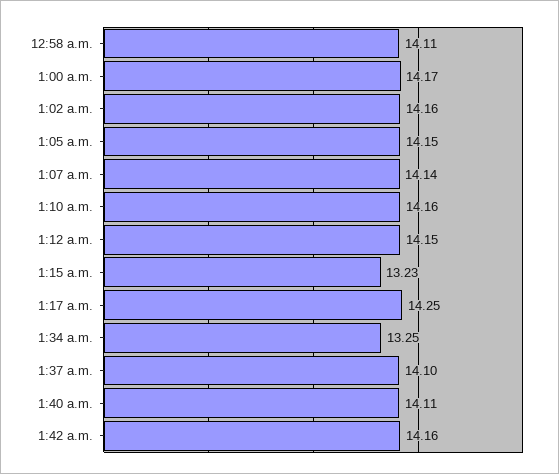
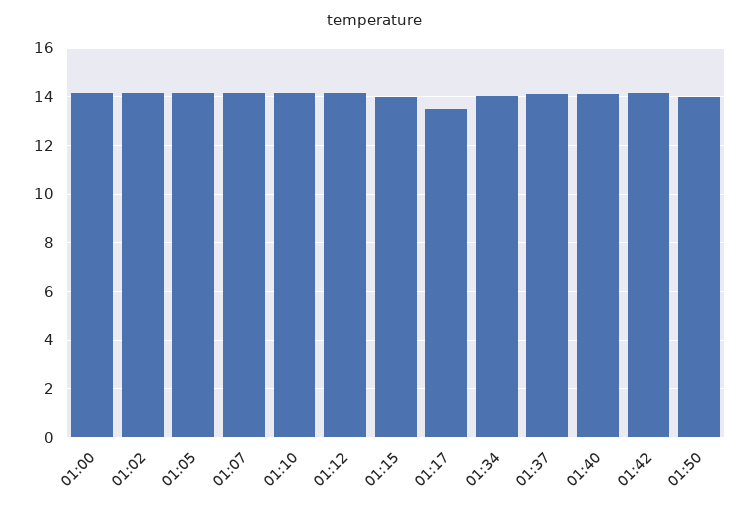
12:58 a.m.: 14.11 -> none
1:15 a.m.: 13.23 -> 14
1:17 a.m.: 14.25 -> 13.5
1:34 a.m.: 13.25 -> 14
01:50: none -> 14

